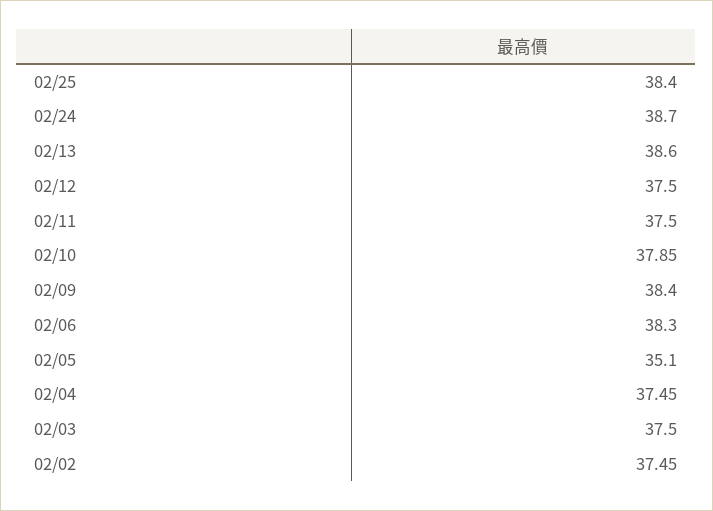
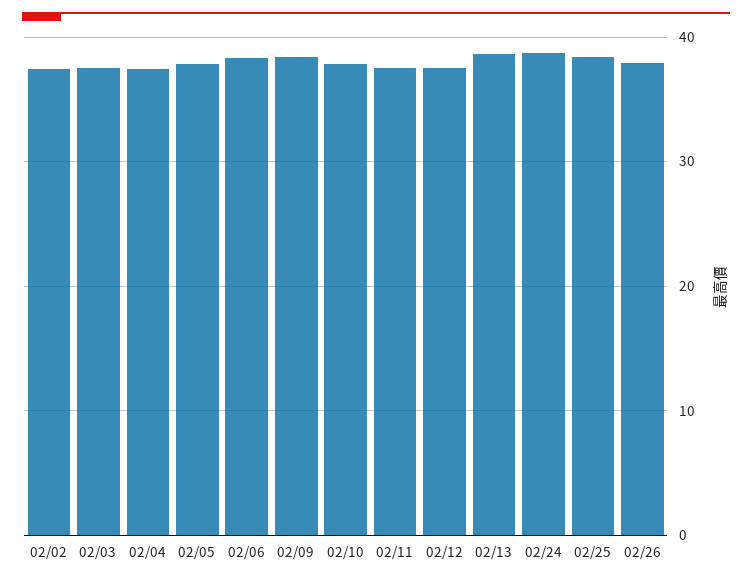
02/05: 35.1 -> 38
02/26: none -> 38

